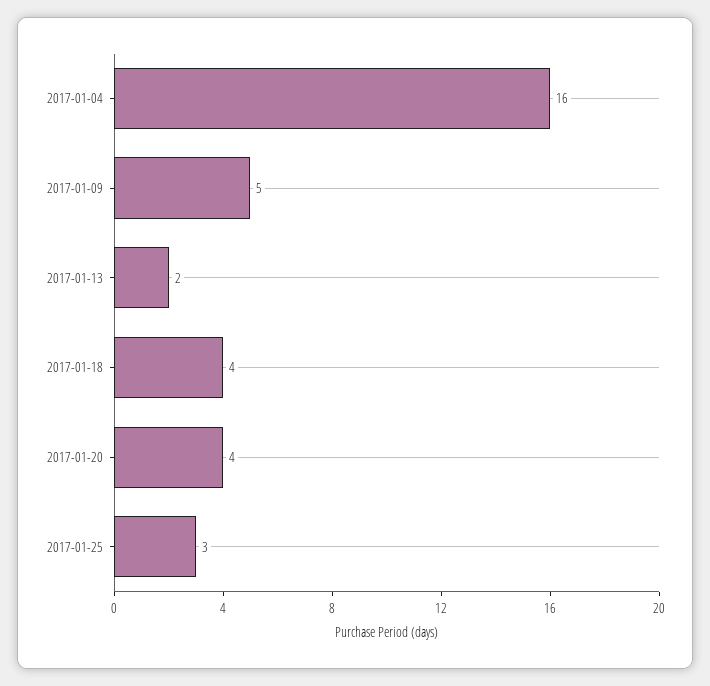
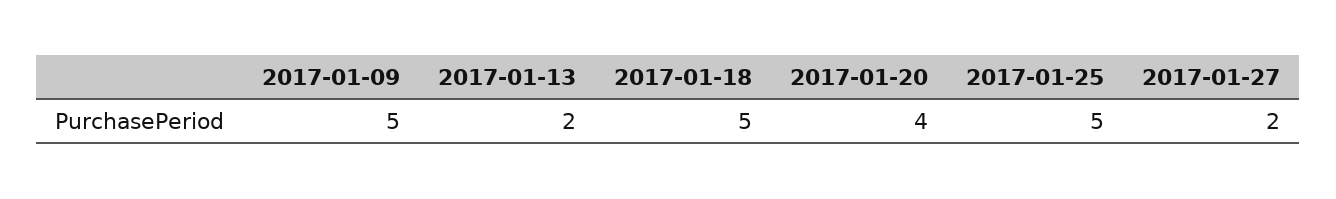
2017-01-04: 16 -> none
2017-01-18: 4 -> 5
2017-01-25: 3 -> 5
2017-01-27: none -> 2

